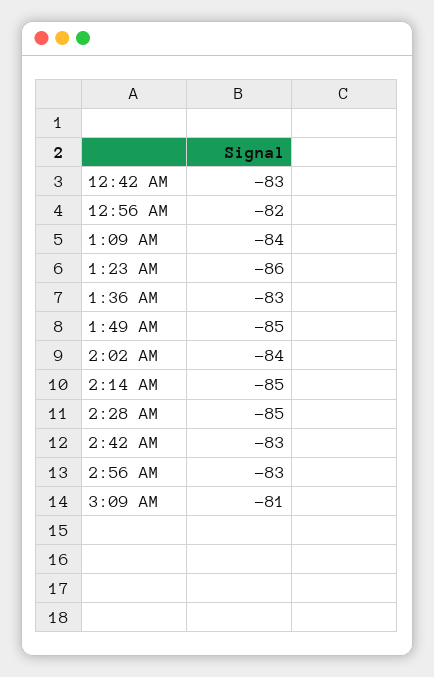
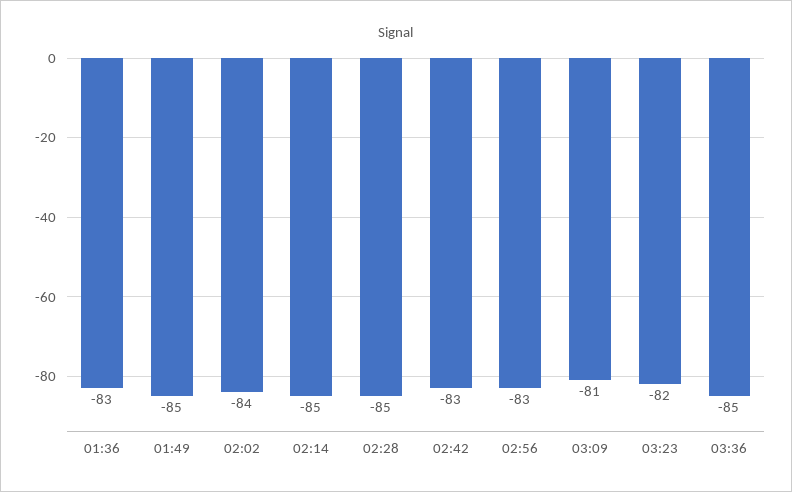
12:42 AM: -83 -> none
12:56 AM: -82 -> none
1:09 AM: -84 -> none
1:23 AM: -86 -> none
03:23: none -> -82
03:36: none -> -85

